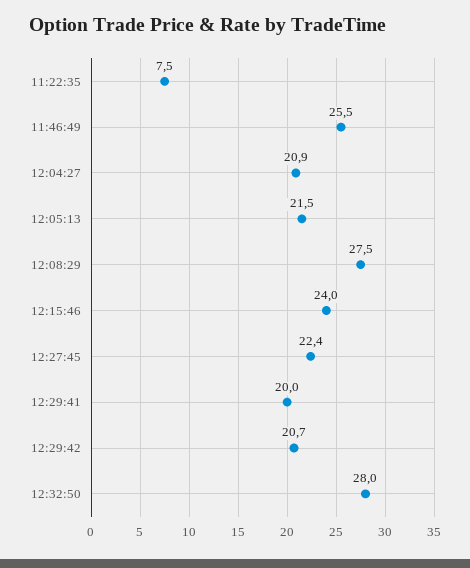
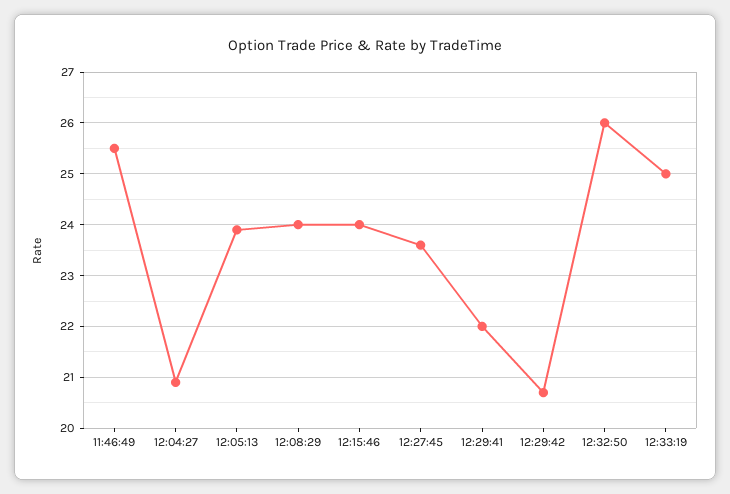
11:22:35: 7.5 -> none
12:05:13: 21.5 -> 24
12:08:29: 27.5 -> 24
12:27:45: 22.4 -> 23.5
12:29:41: 20 -> 22
12:32:50: 28 -> 26
12:33:19: none -> 25

